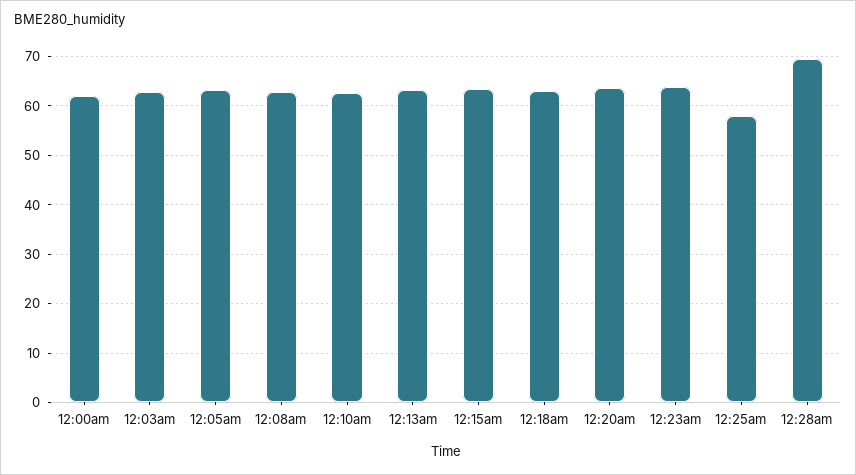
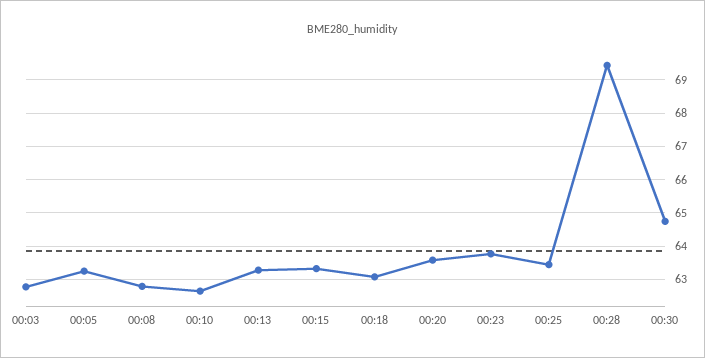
12:00am: 62 -> none
12:25am: 58 -> 63.4
00:30: none -> 64.8

